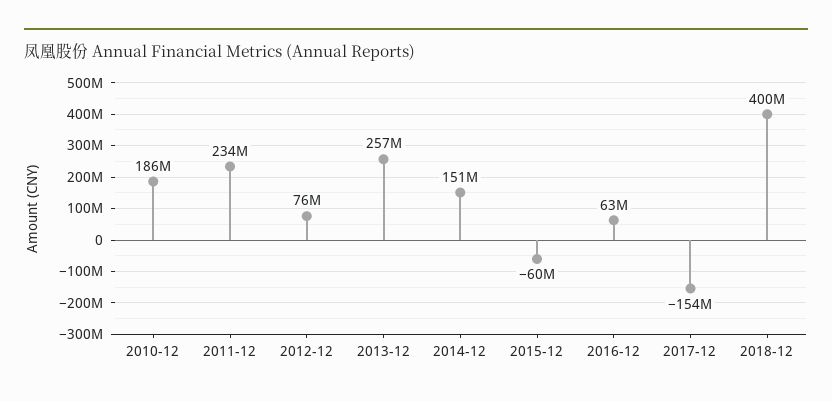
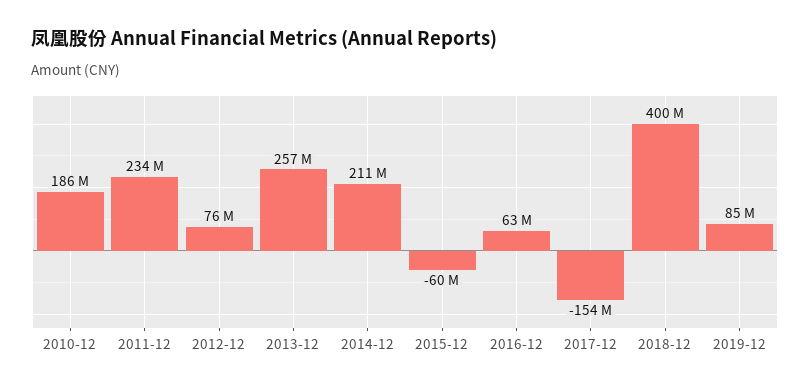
2014-12: 151000000 -> 211000000
2019-12: none -> 85000000

